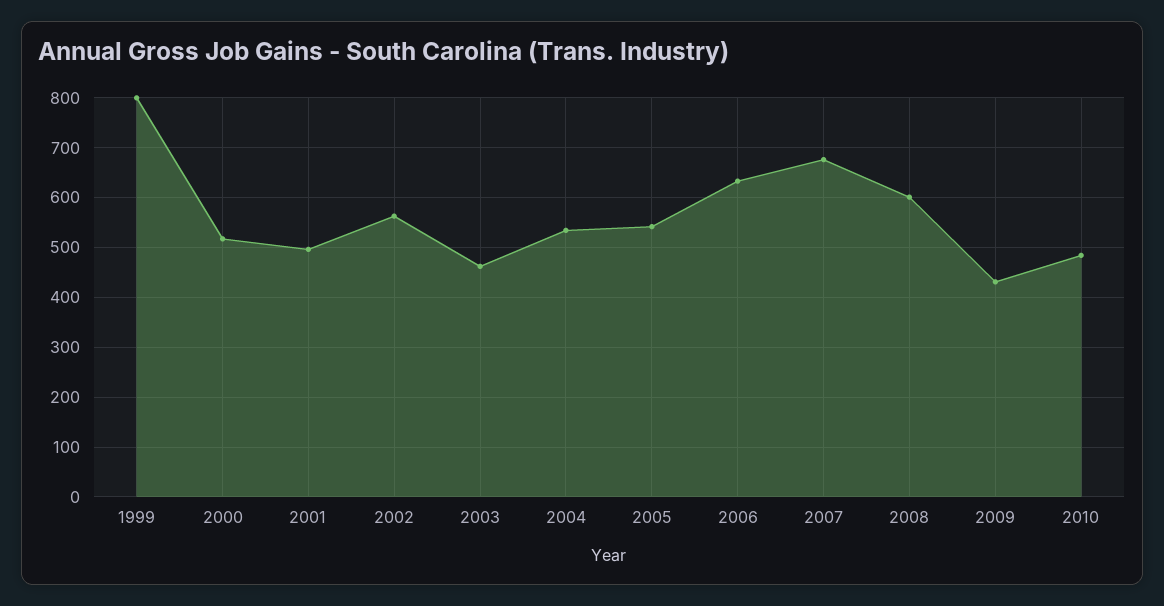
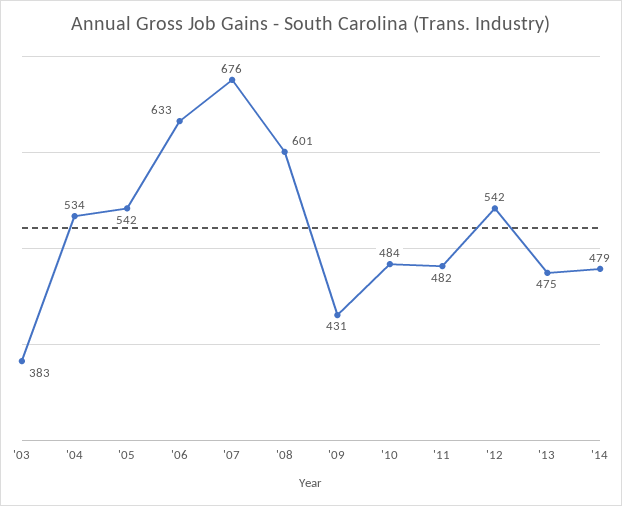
1999: 800 -> none
2000: 520 -> none
2001: 500 -> none
2002: 560 -> none
2003: 460 -> 383
'11: none -> 482
'12: none -> 542
'13: none -> 475
'14: none -> 479

